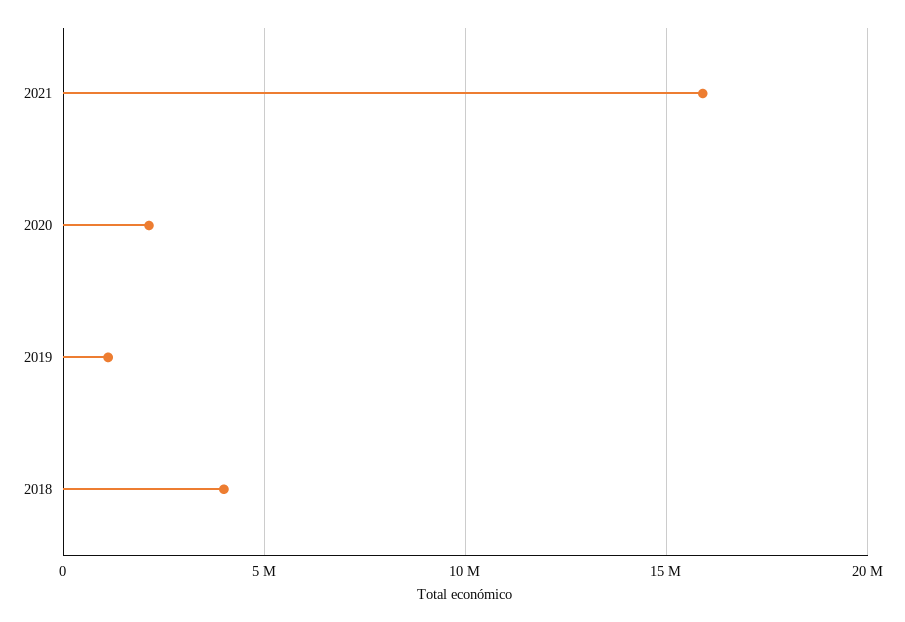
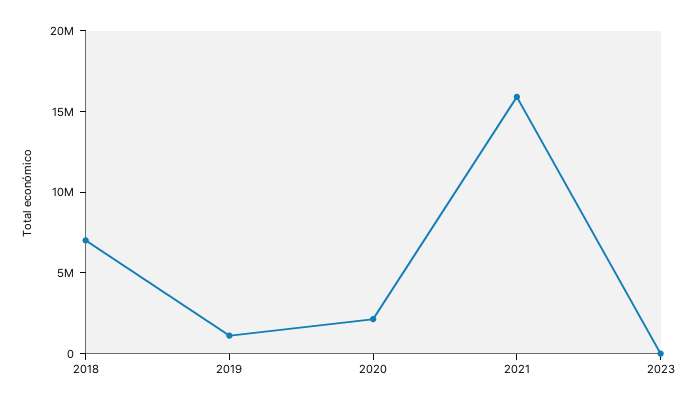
2018: 4000000 -> 7000000
2023: none -> 0

